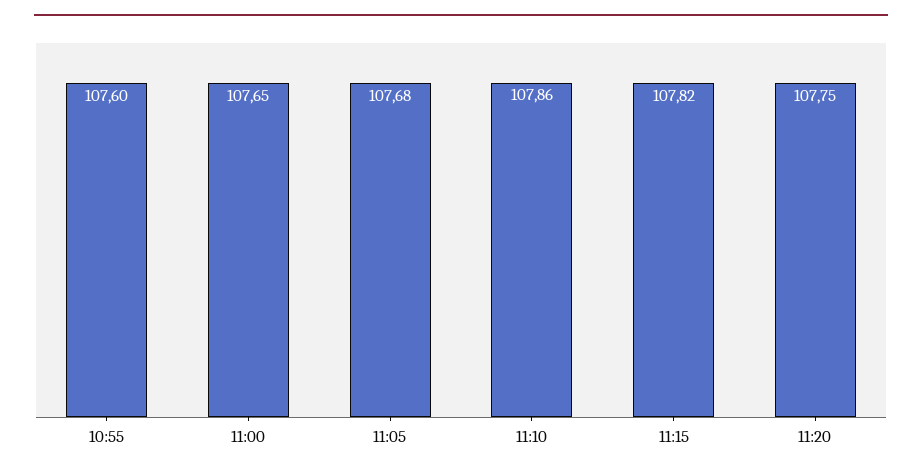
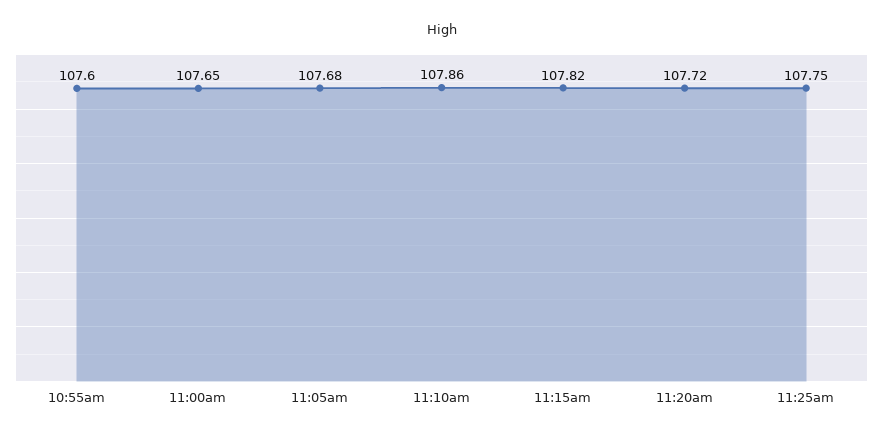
11:20: 107.75 -> 107.72
11:25am: none -> 107.75

